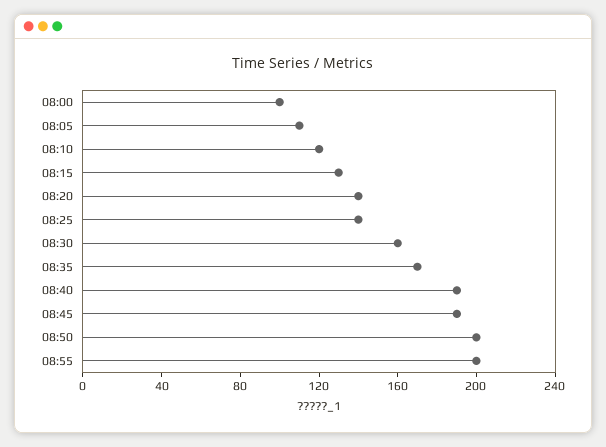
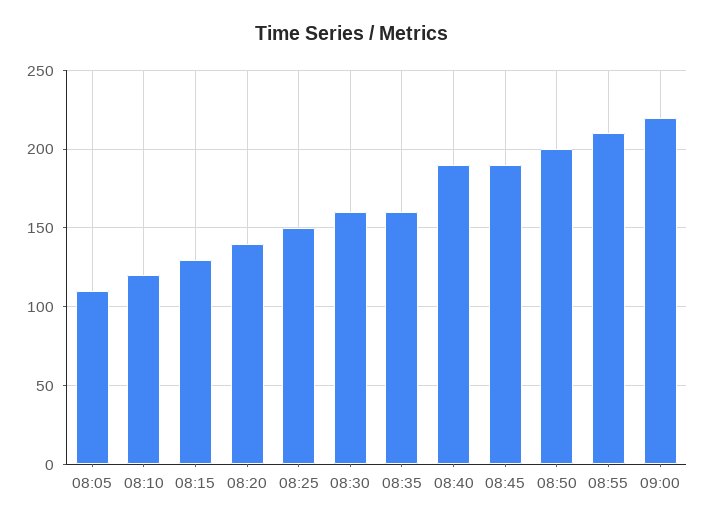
08:00: 100 -> none
08:25: 140 -> 150
08:35: 170 -> 160
08:55: 200 -> 210
09:00: none -> 220

